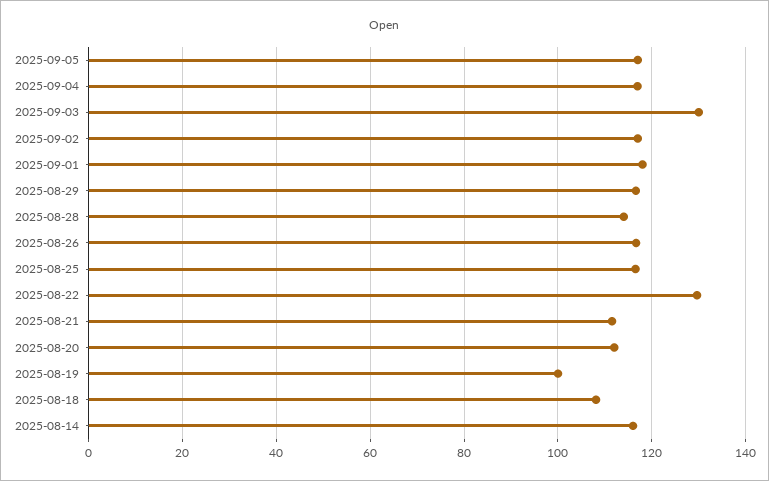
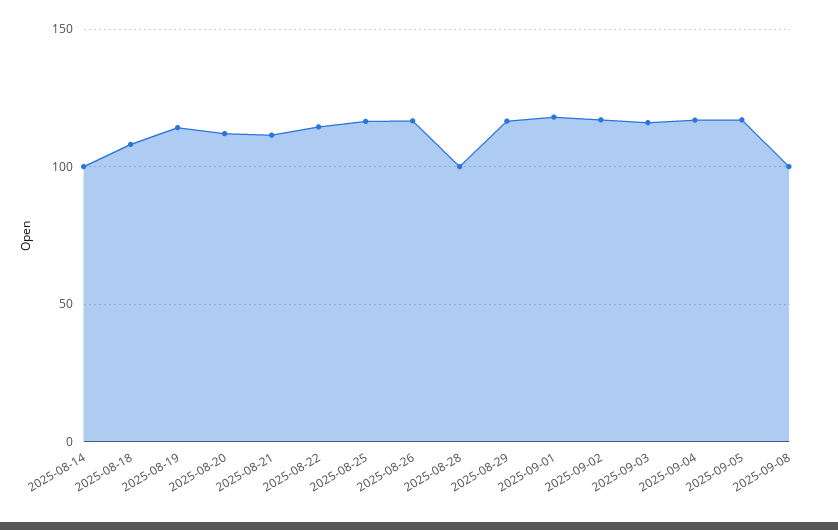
2025-09-03: 130 -> 115
2025-08-28: 114 -> 100
2025-08-22: 130 -> 115
2025-08-19: 100 -> 115
2025-08-14: 116 -> 100
2025-09-08: none -> 100

